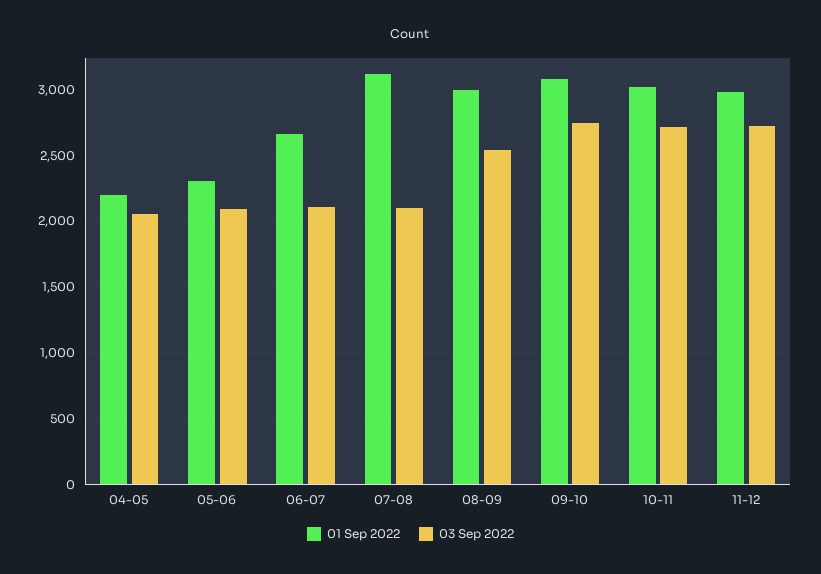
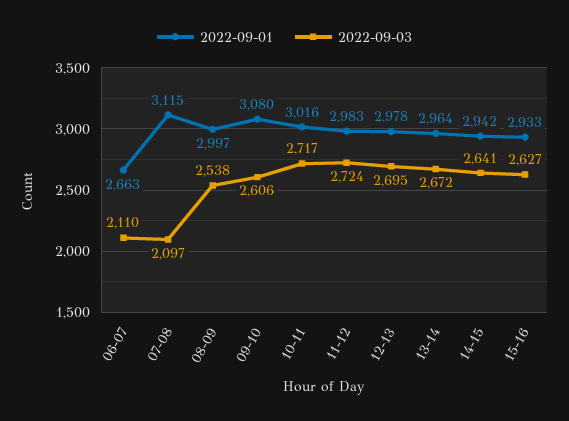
01 Sep 2022, 04-05: 2200 -> none
03 Sep 2022, 04-05: 2050 -> none
01 Sep 2022, 05-06: 2300 -> none
03 Sep 2022, 05-06: 2100 -> none
03 Sep 2022, 09-10: 2750 -> 2606
01 Sep 2022, 12-13: none -> 2978
03 Sep 2022, 12-13: none -> 2695
01 Sep 2022, 13-14: none -> 2964
03 Sep 2022, 13-14: none -> 2672
01 Sep 2022, 14-15: none -> 2942
03 Sep 2022, 14-15: none -> 2641
01 Sep 2022, 15-16: none -> 2933
03 Sep 2022, 15-16: none -> 2627

